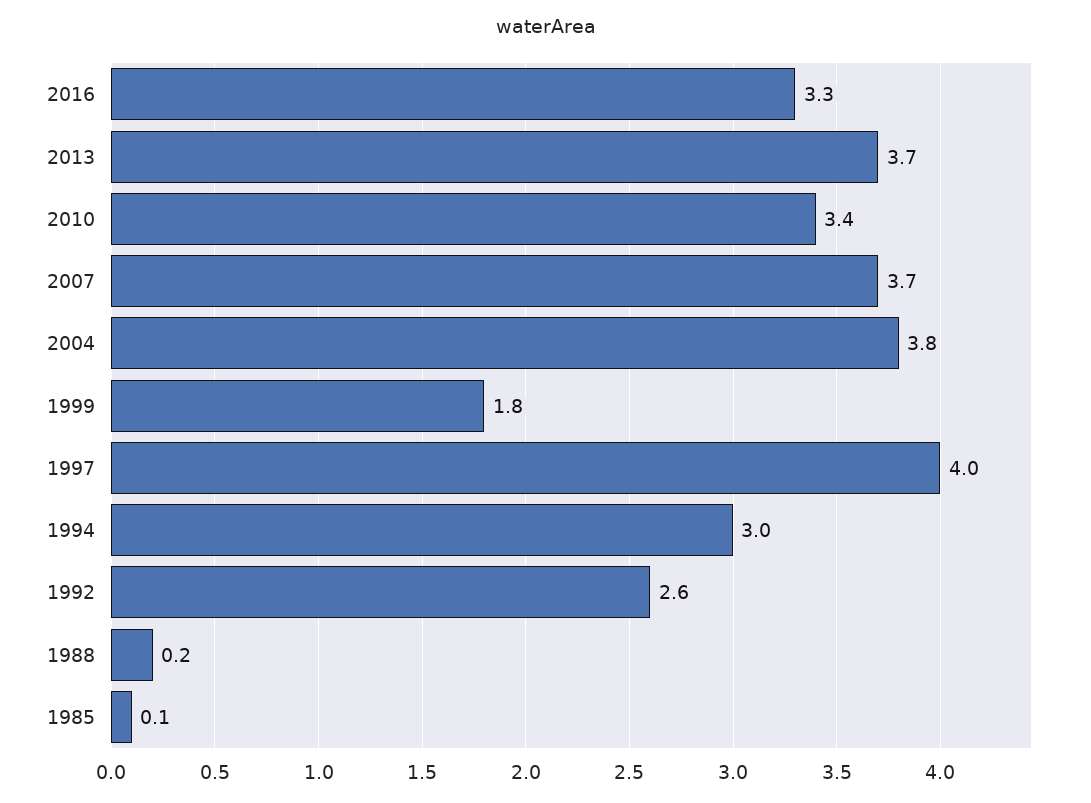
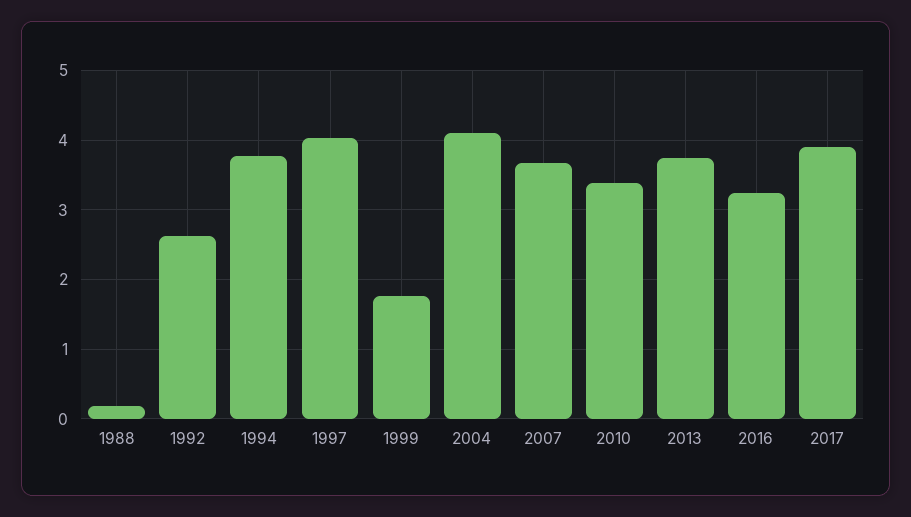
2004: 3.8 -> 4.1
1994: 3 -> 3.8
1985: 0.1 -> none
2017: none -> 3.9

